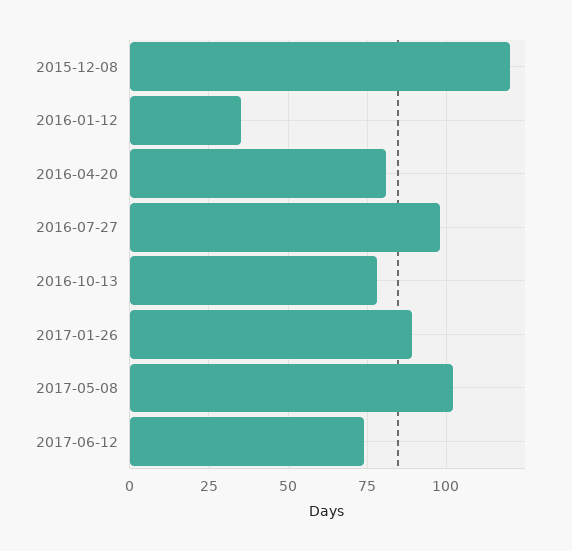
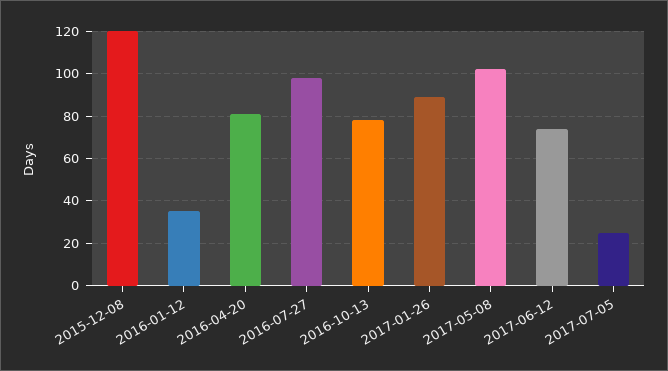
2017-07-05: none -> 25

